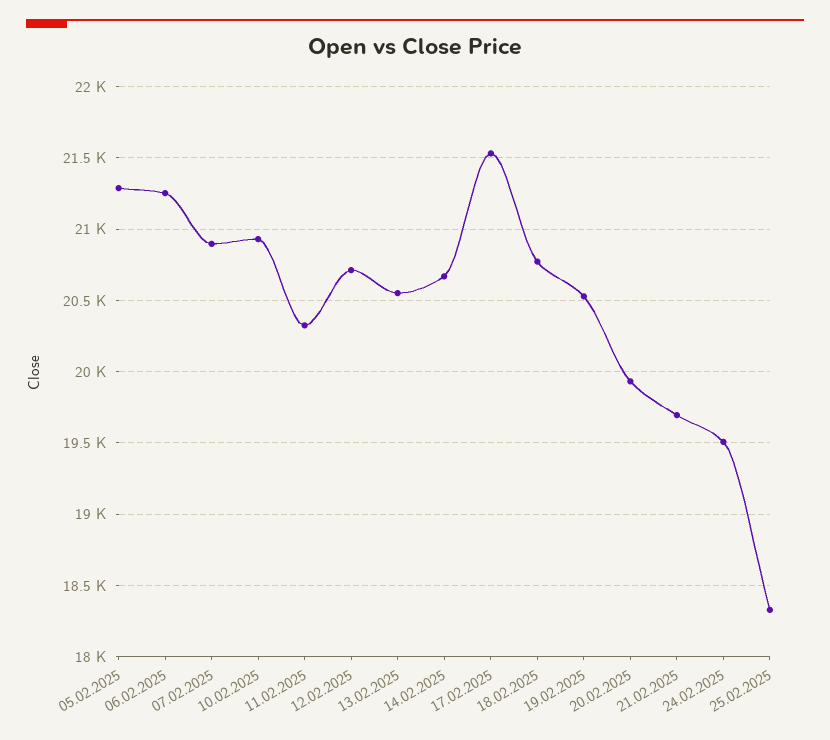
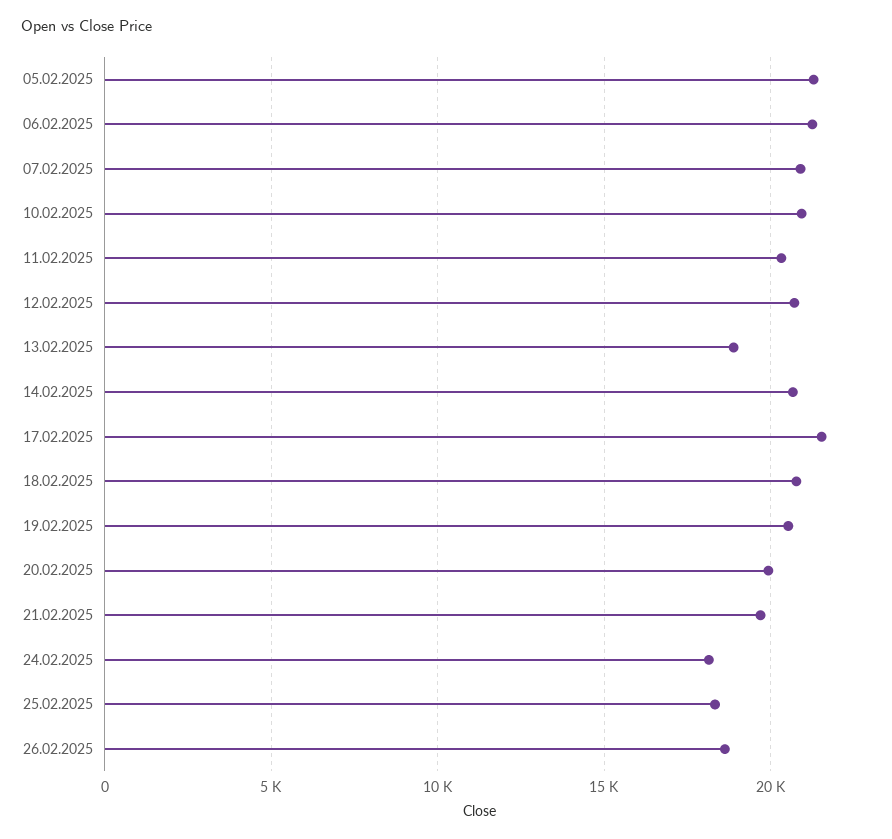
13.02.2025: 20550 -> 19000
24.02.2025: 19500 -> 18000
26.02.2025: none -> 18500

